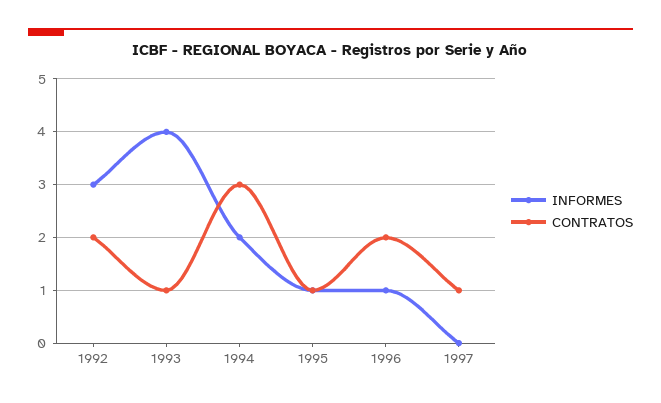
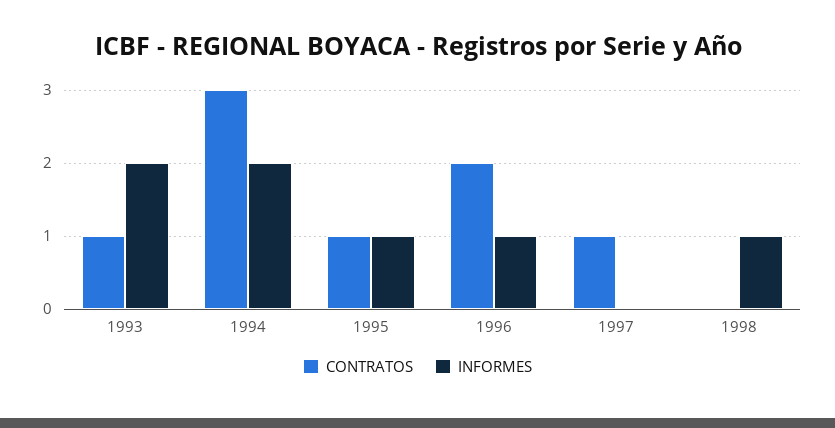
INFORMES, 1992: 3 -> none
CONTRATOS, 1992: 2 -> none
INFORMES, 1993: 4 -> 2
CONTRATOS, 1998: none -> 0
INFORMES, 1998: none -> 1

